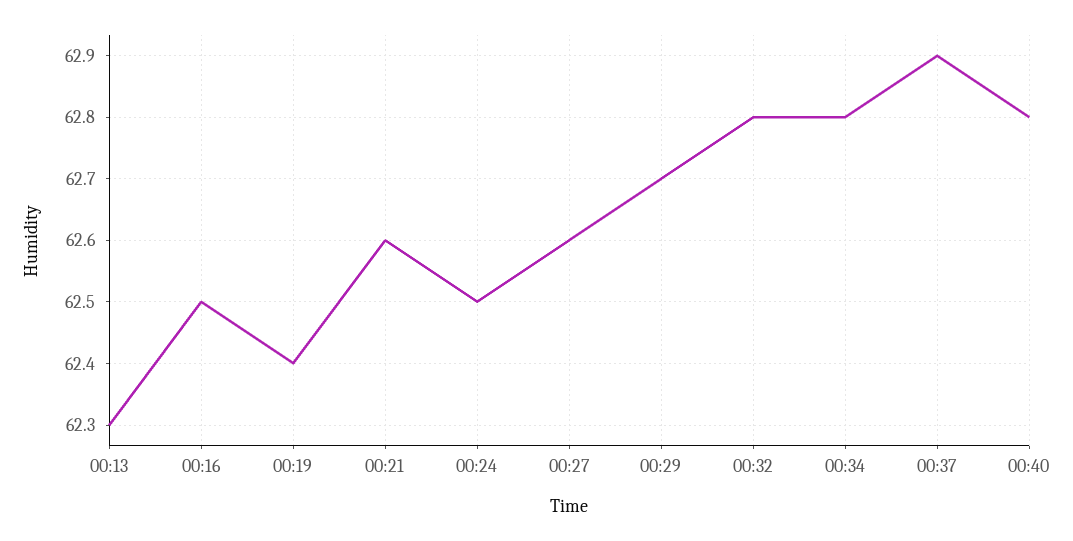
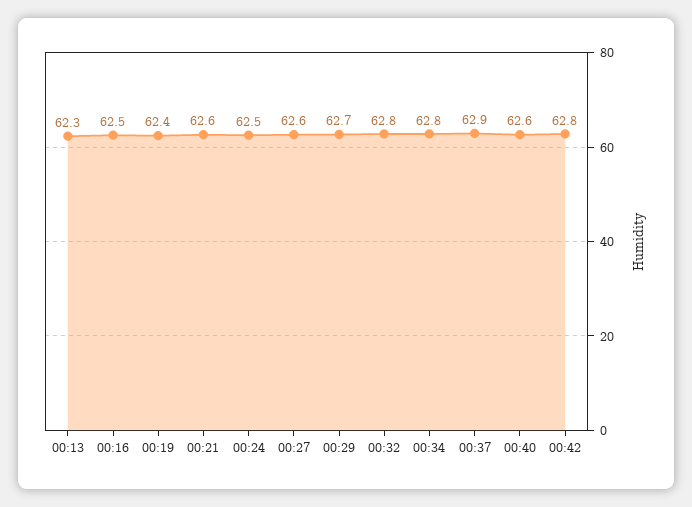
00:40: 62.8 -> 62.6
00:42: none -> 62.8

